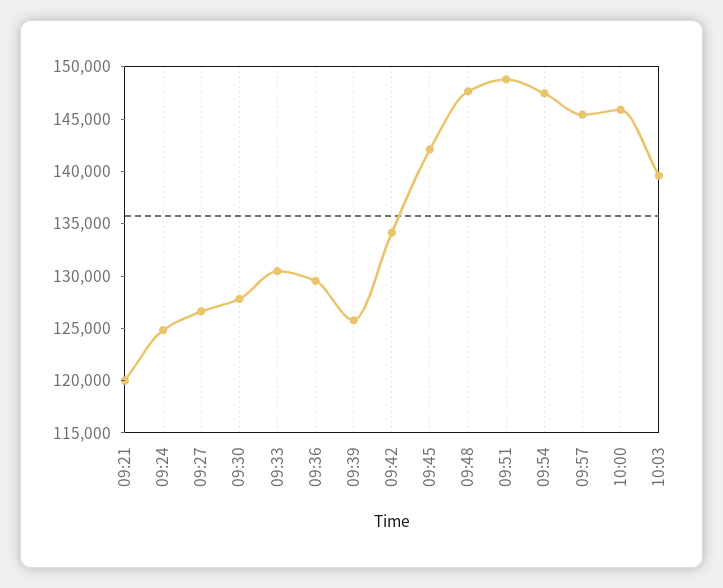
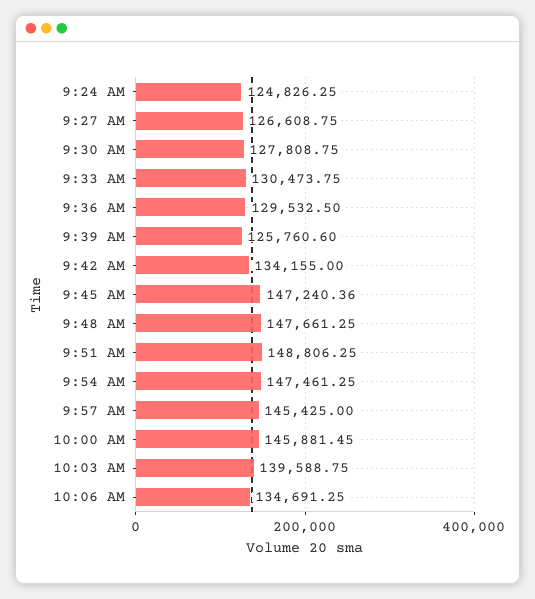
09:21: 120000 -> none
09:45: 142000 -> 147240.36
10:06 AM: none -> 134691.25

